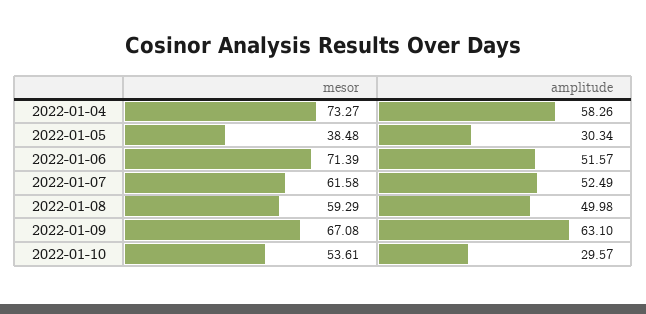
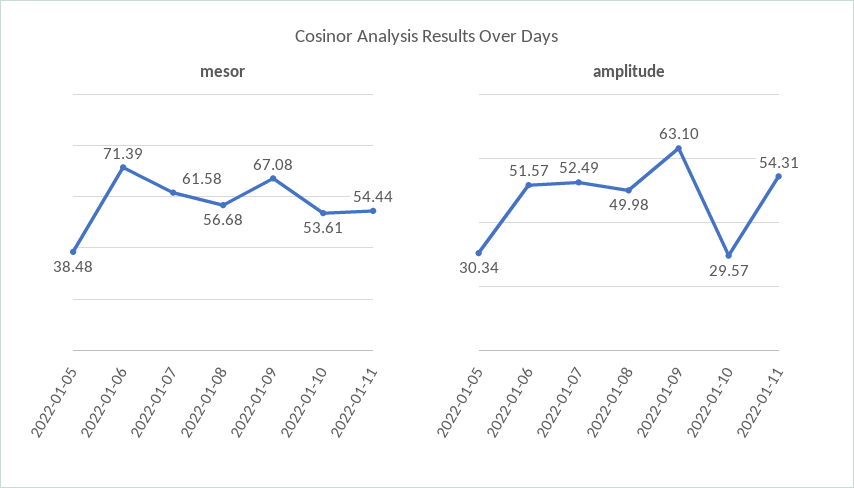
mesor, 2022-01-04: 73.27 -> none
amplitude, 2022-01-04: 58.26 -> none
mesor, 2022-01-08: 59.29 -> 56.68
mesor, 2022-01-11: none -> 54.44
amplitude, 2022-01-11: none -> 54.31

